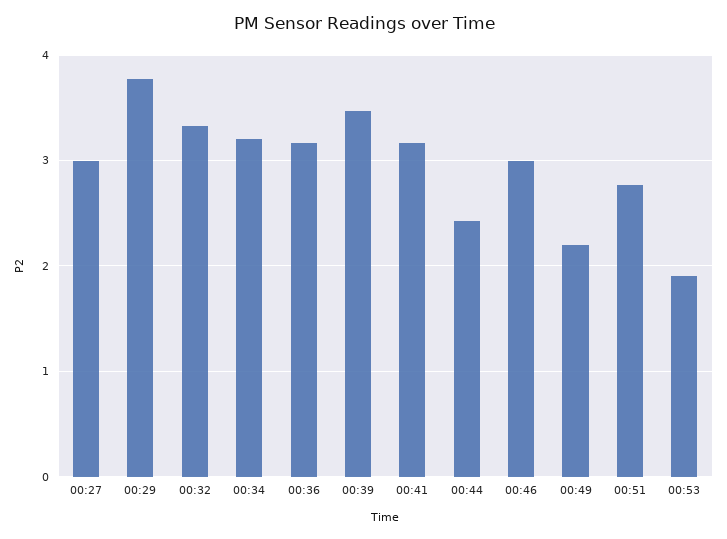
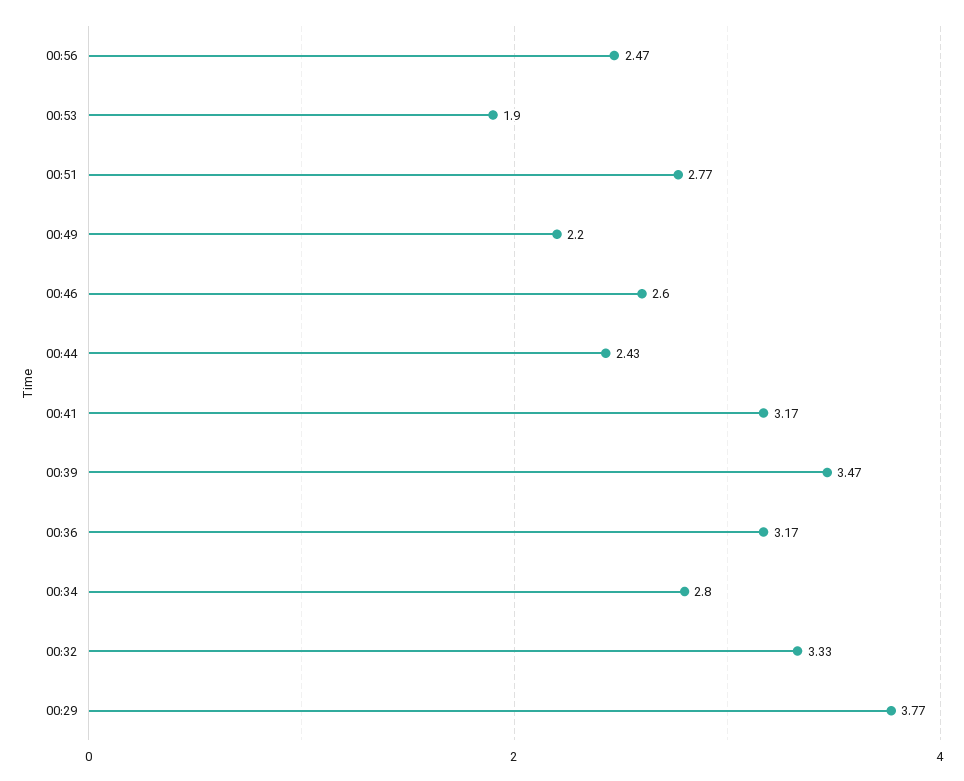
00:27: 3 -> none
00:34: 3.2 -> 2.8
00:46: 3 -> 2.6
00:56: none -> 2.47

